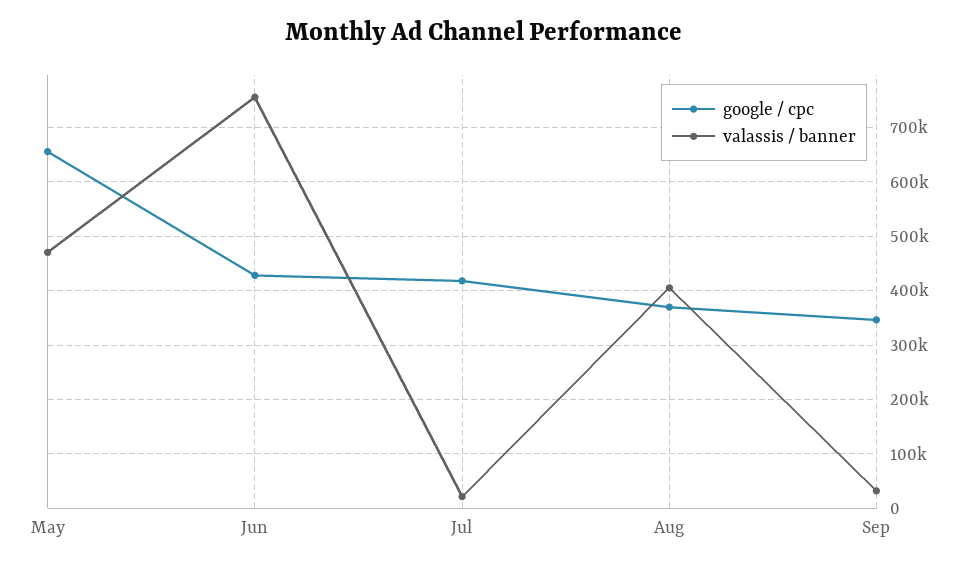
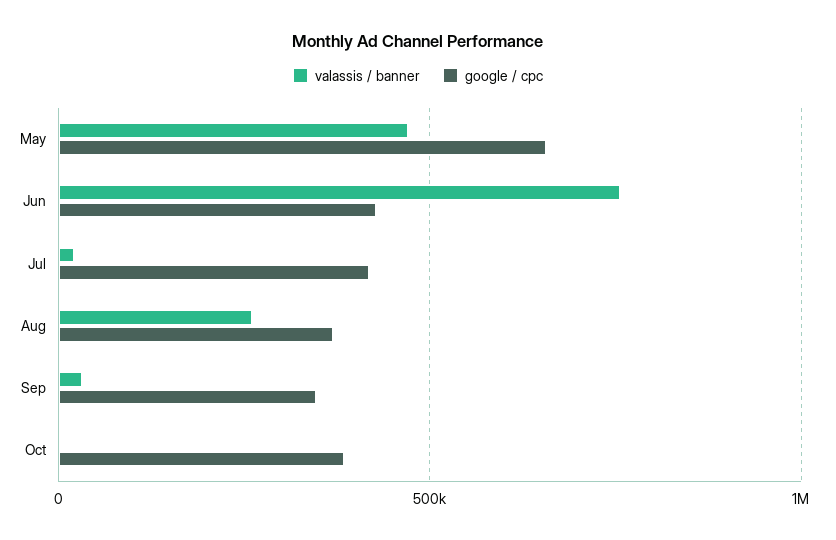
valassis / banner, Aug: 400000 -> 250000
valassis / banner, Oct: none -> 0
google / cpc, Oct: none -> 400000

